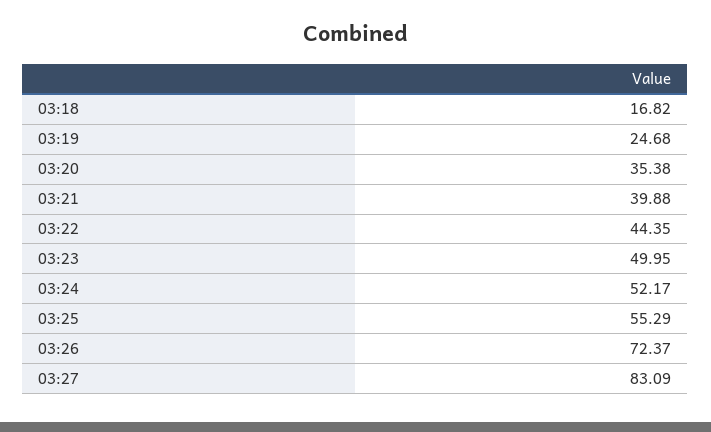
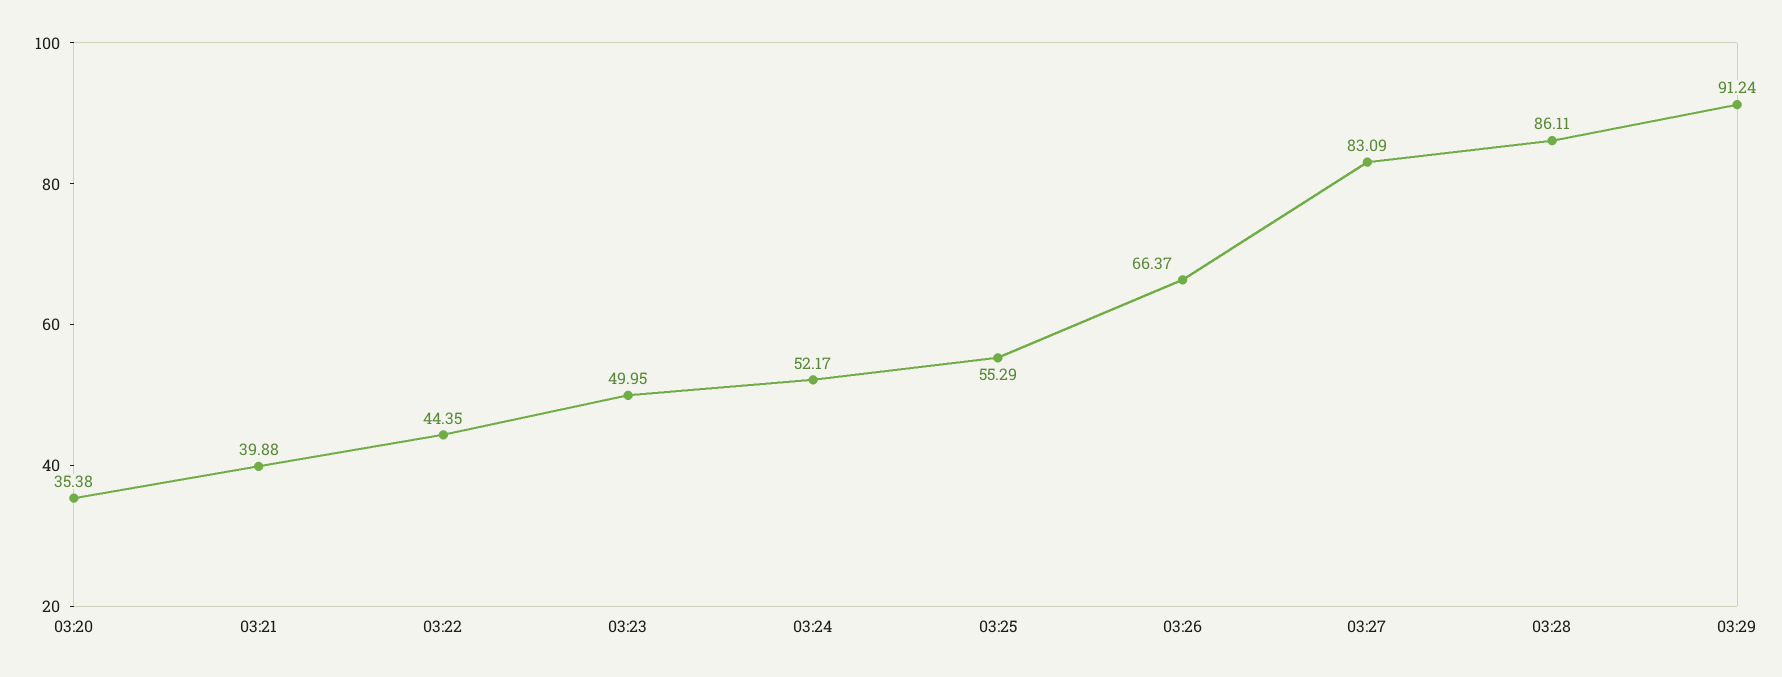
03:18: 16.82 -> none
03:19: 24.68 -> none
03:26: 72.37 -> 66.37
03:28: none -> 86.11
03:29: none -> 91.24

